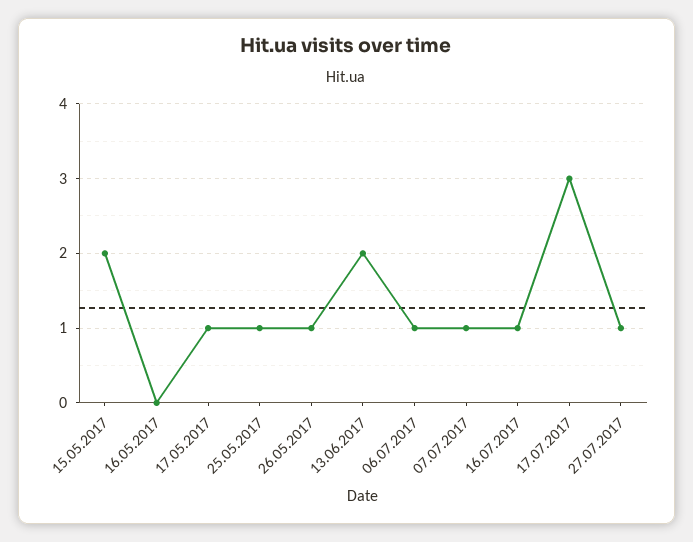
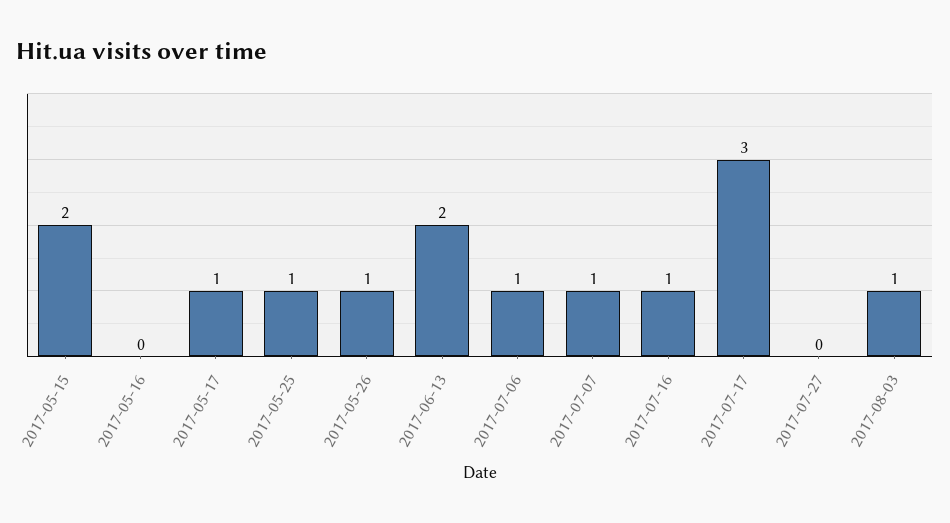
27.07.2017: 1 -> 0
2017-08-03: none -> 1

